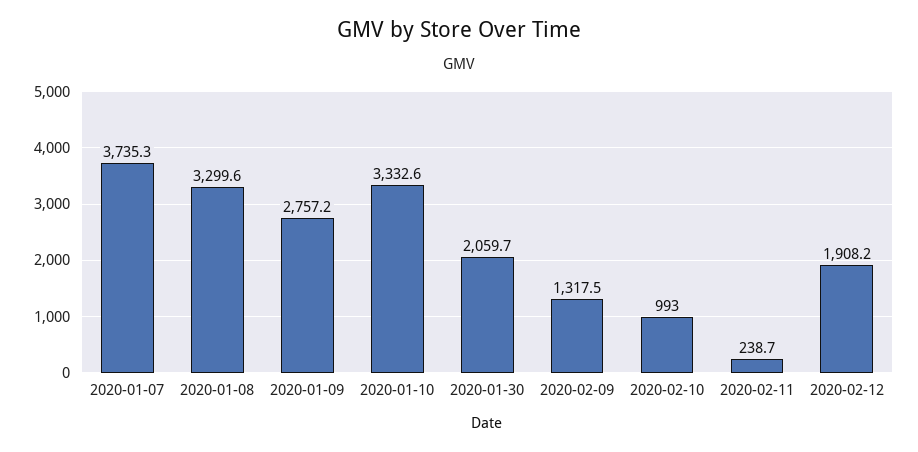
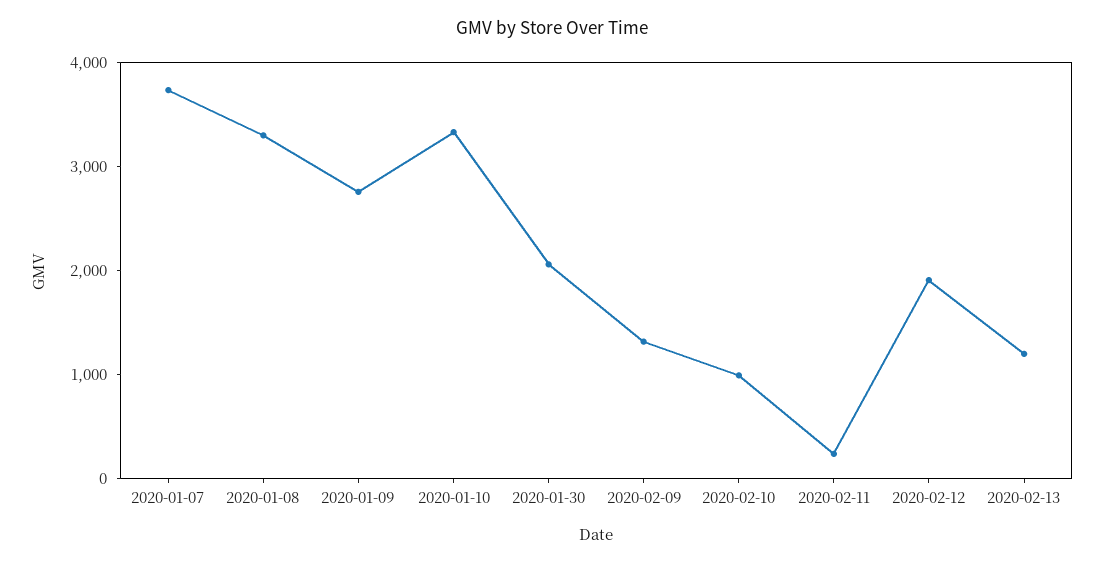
2020-02-13: none -> 1200

